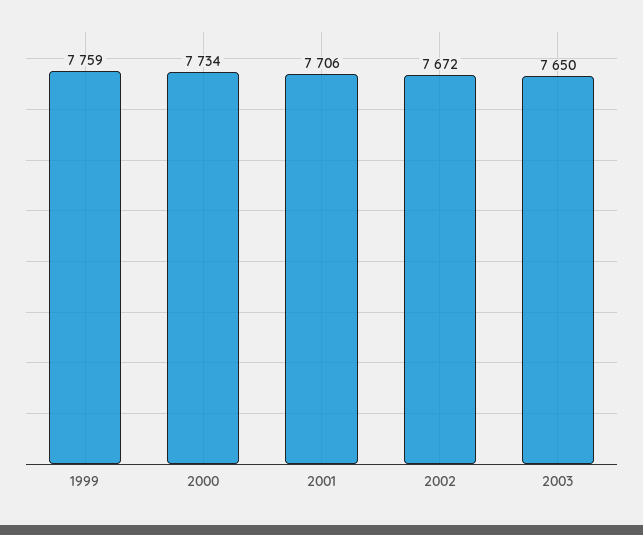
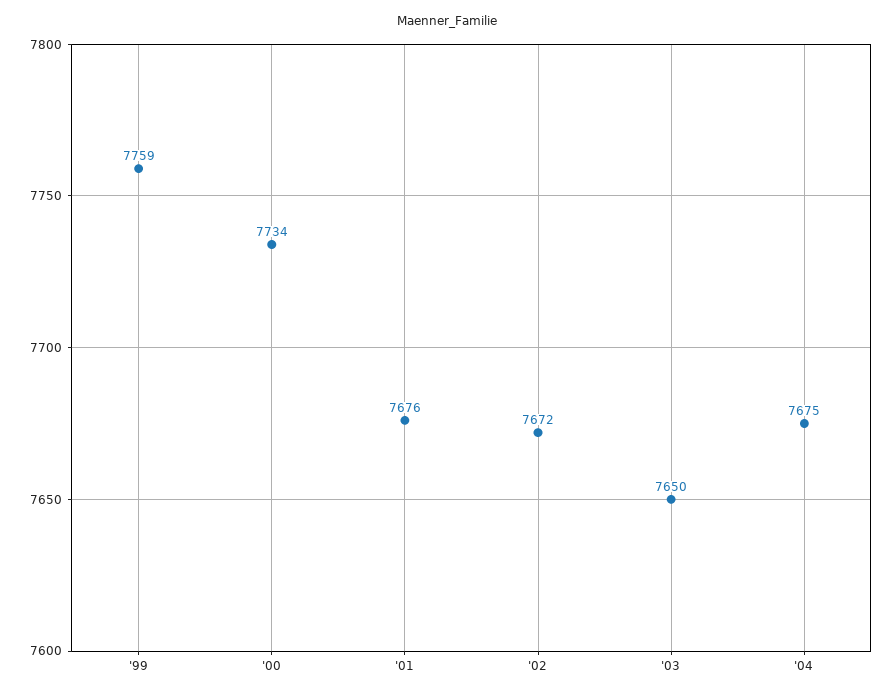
2001: 7706 -> 7676
'04: none -> 7675

